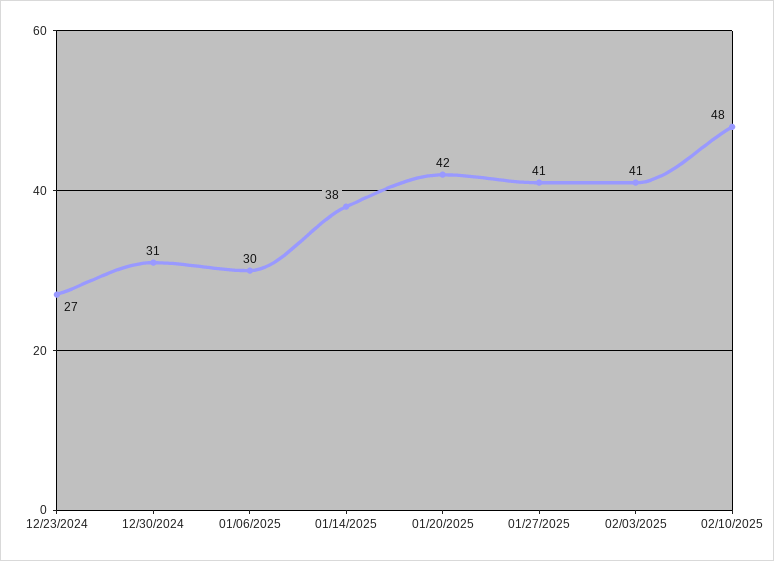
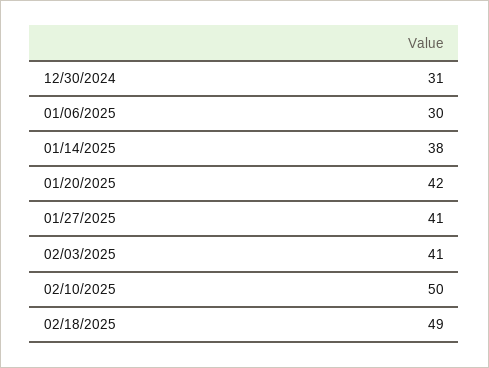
12/23/2024: 27 -> none
02/10/2025: 48 -> 50
02/18/2025: none -> 49

